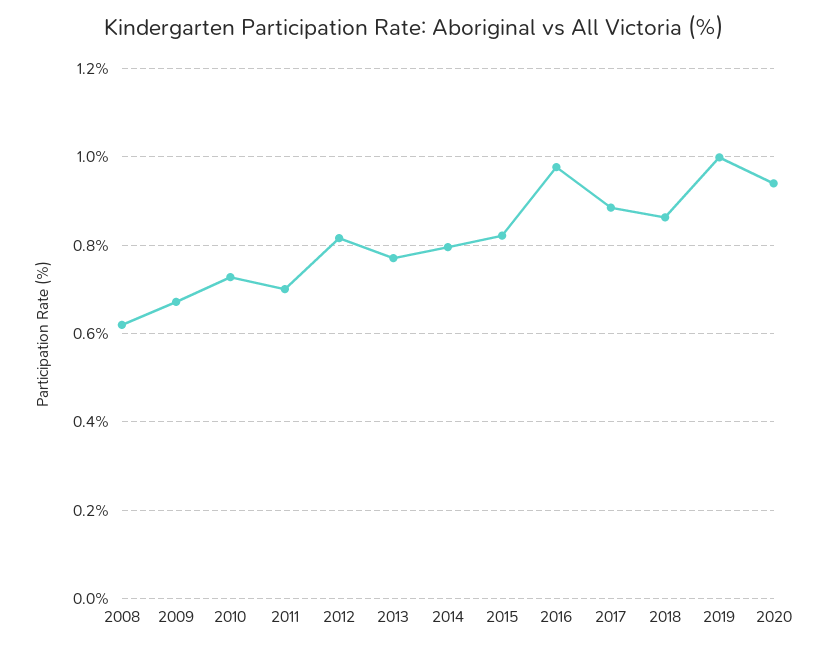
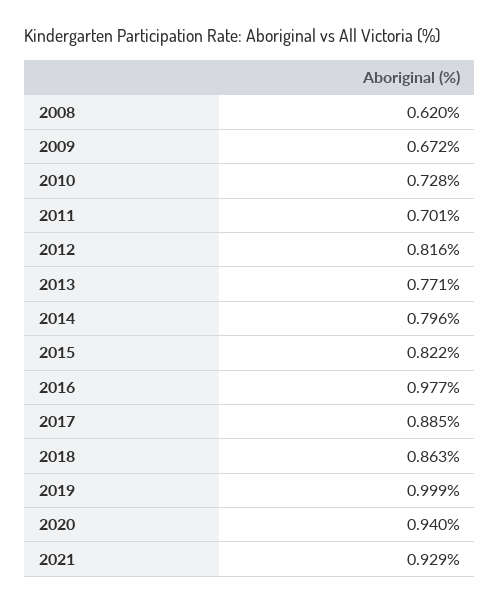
2021: none -> 0.929

